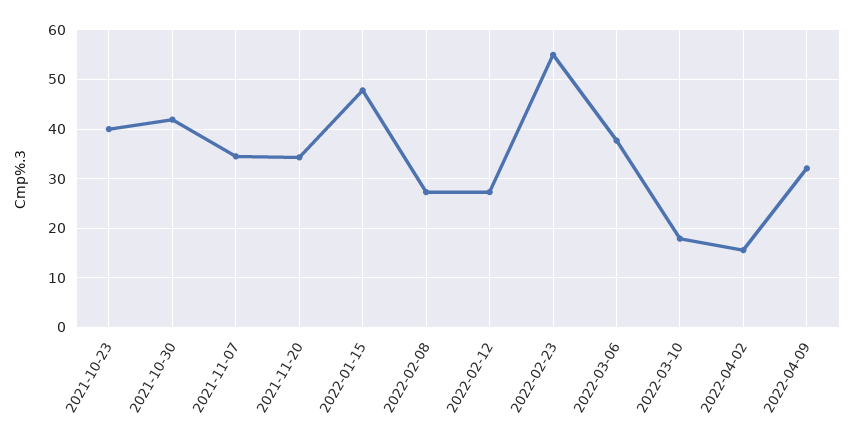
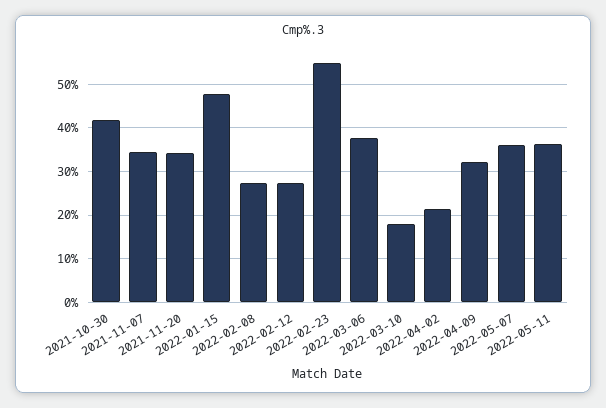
2021-10-23: 40 -> none
2022-04-02: 16 -> 22
2022-05-07: none -> 36
2022-05-11: none -> 36

